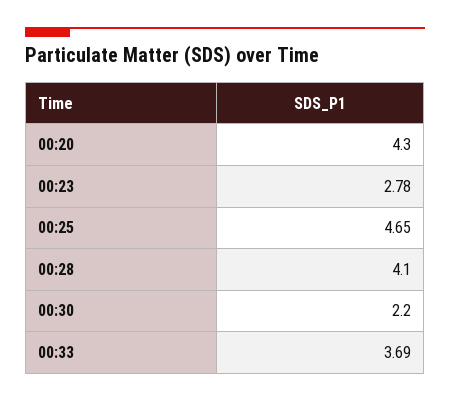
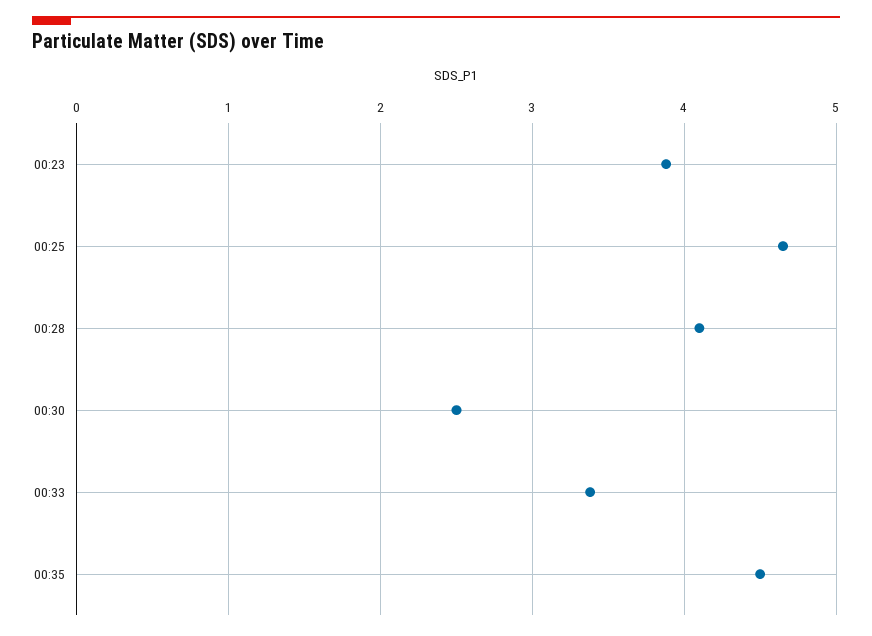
00:20: 4.3 -> none
00:23: 2.78 -> 3.9
00:30: 2.2 -> 2.5
00:33: 3.69 -> 3.4
00:35: none -> 4.5

